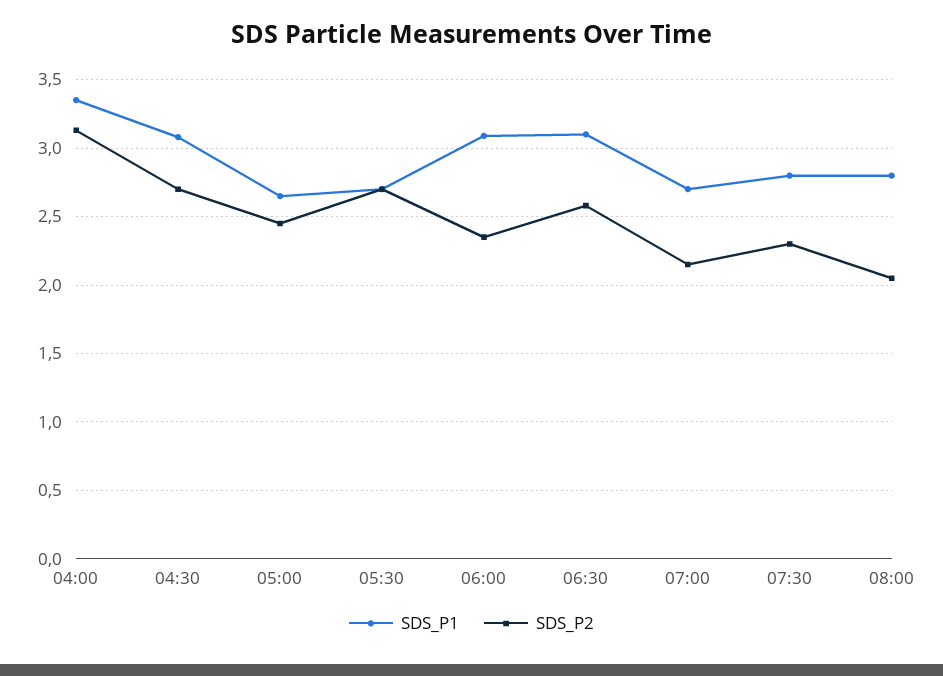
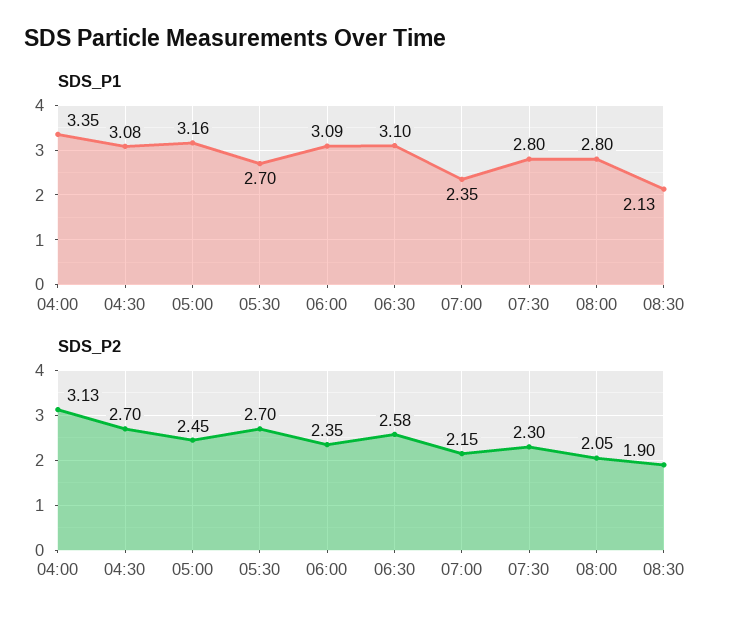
SDS_P1, 05:00: 2.65 -> 3.16
SDS_P1, 07:00: 2.7 -> 2.35
SDS_P1, 08:30: none -> 2.13
SDS_P2, 08:30: none -> 1.9

